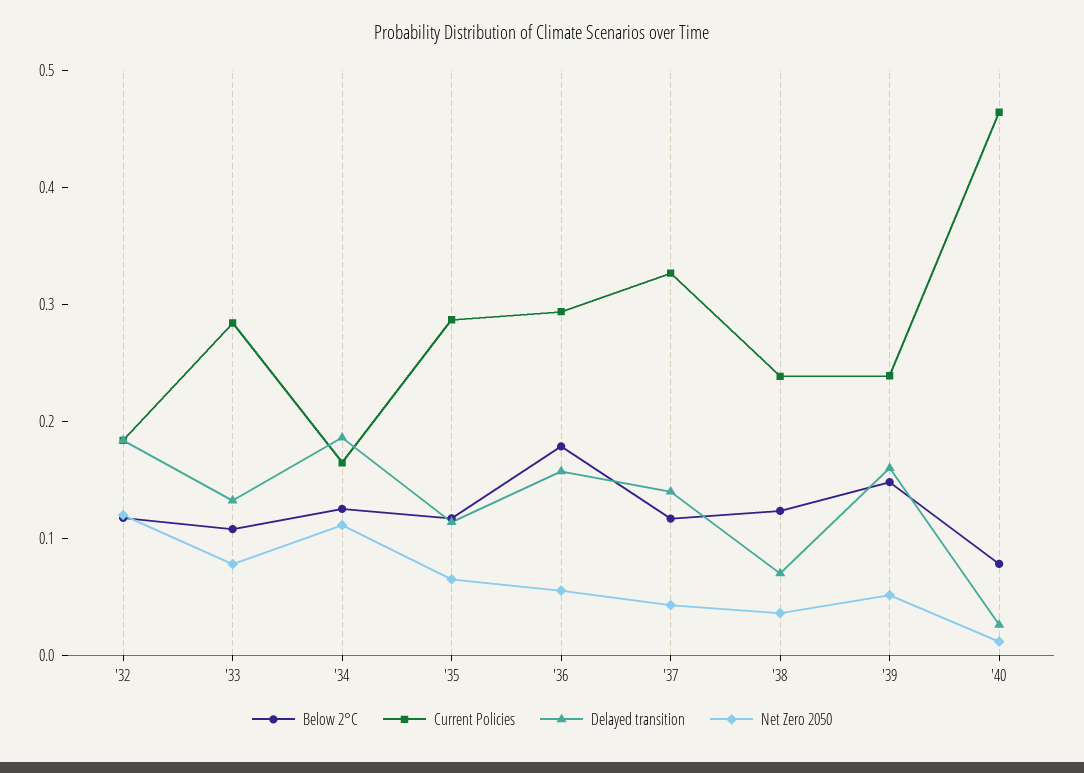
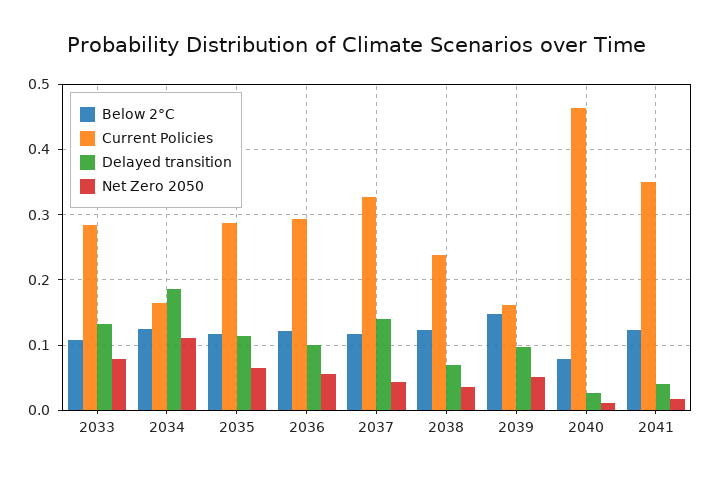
Below 2°C, '32: 0.12 -> none
Current Policies, '32: 0.18 -> none
Delayed transition, '32: 0.18 -> none
Net Zero 2050, '32: 0.12 -> none
Below 2°C, '36: 0.18 -> 0.12
Delayed transition, '36: 0.16 -> 0.1
Current Policies, '39: 0.24 -> 0.16
Delayed transition, '39: 0.16 -> 0.1
Below 2°C, 2041: none -> 0.12
Current Policies, 2041: none -> 0.35
Delayed transition, 2041: none -> 0.04
Net Zero 2050, 2041: none -> 0.02

